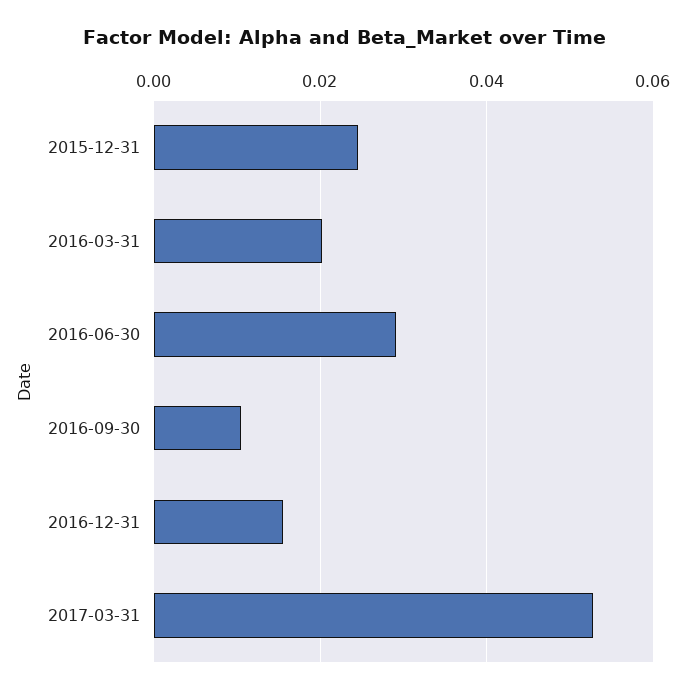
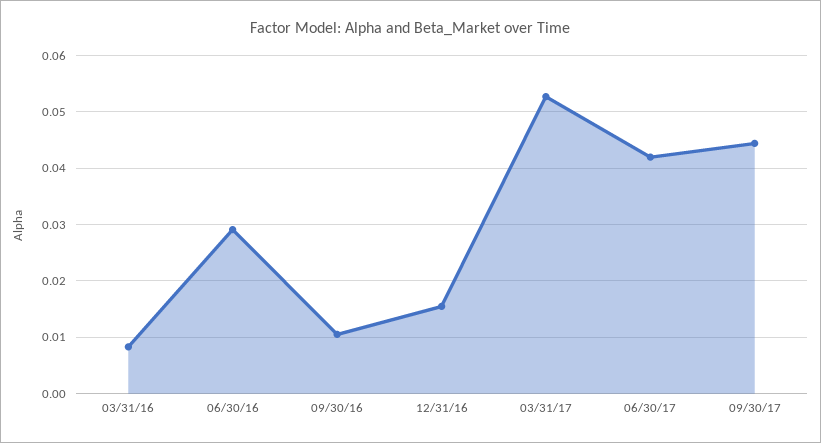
2015-12-31: 0.024 -> none
2016-03-31: 0.02 -> 0.008
06/30/17: none -> 0.042
09/30/17: none -> 0.044

